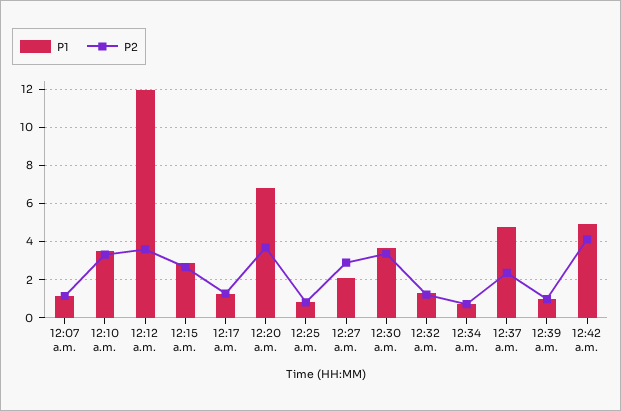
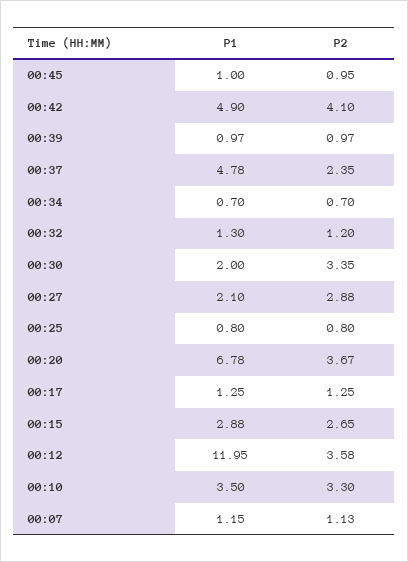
P1, 12:30 a.m.: 3.5 -> 2
P1, 00:45: none -> 1
P2, 00:45: none -> 0.95

